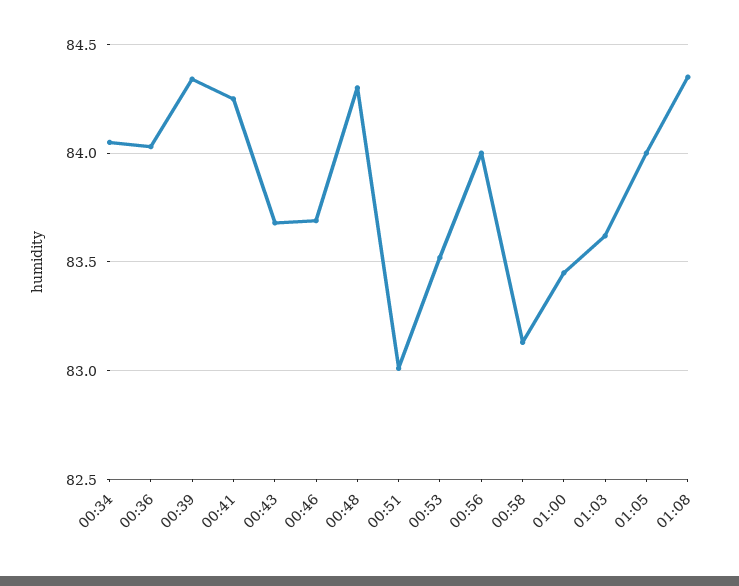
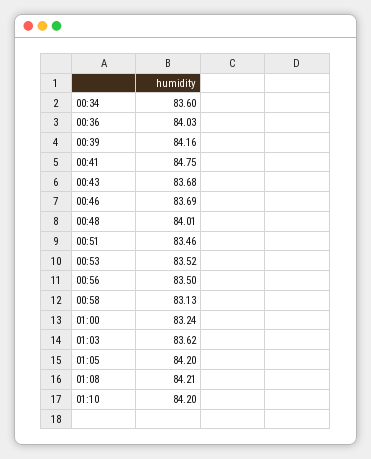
00:34: 84.05 -> 83.6
00:39: 84.35 -> 84.16
00:41: 84.25 -> 84.75
00:48: 84.3 -> 84.01
00:51: 83 -> 83.46
00:56: 84 -> 83.5
01:00: 83.45 -> 83.24
01:05: 84 -> 84.2
01:08: 84.35 -> 84.21
01:10: none -> 84.2

